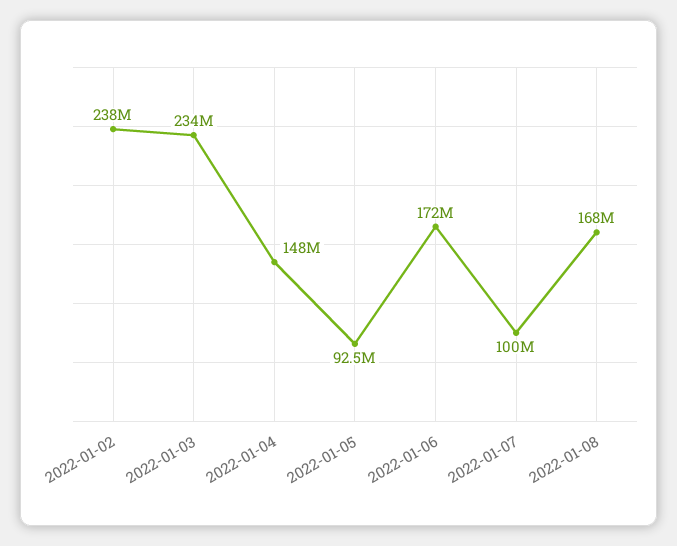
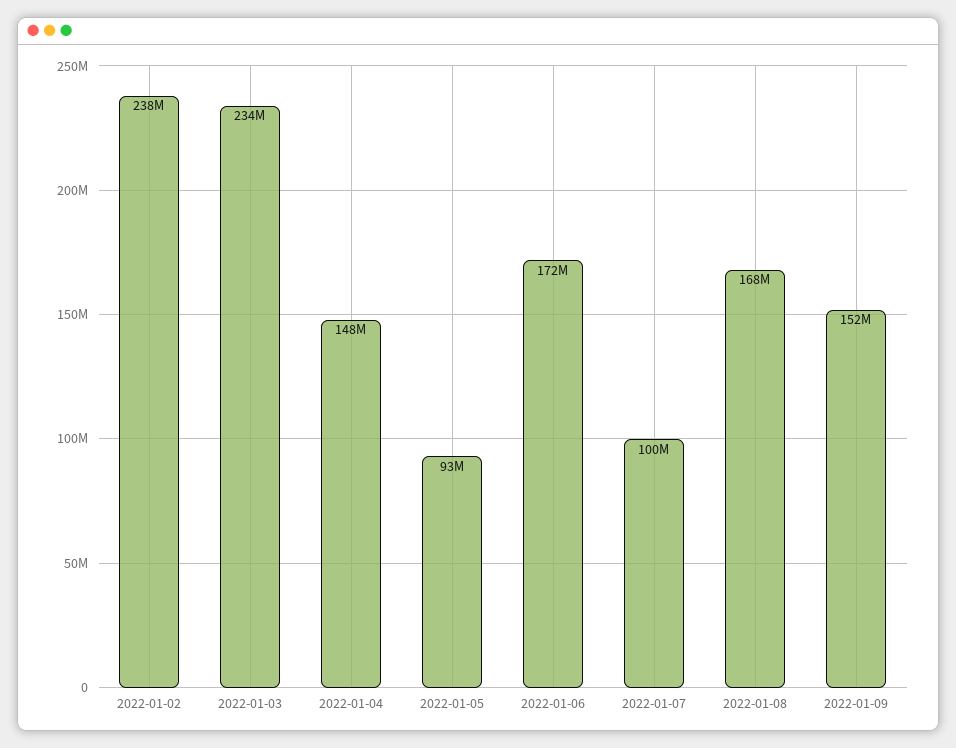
2022-01-09: none -> 152000000

